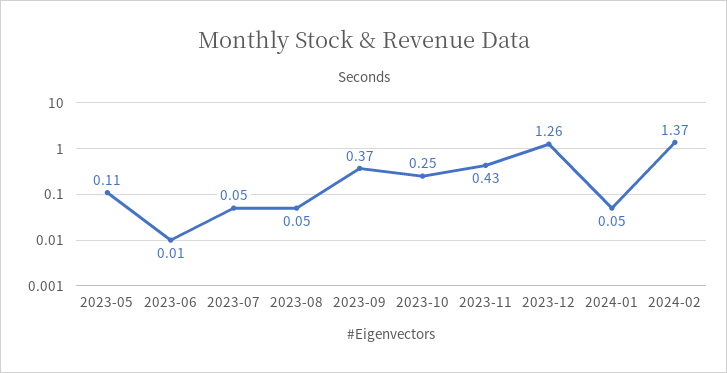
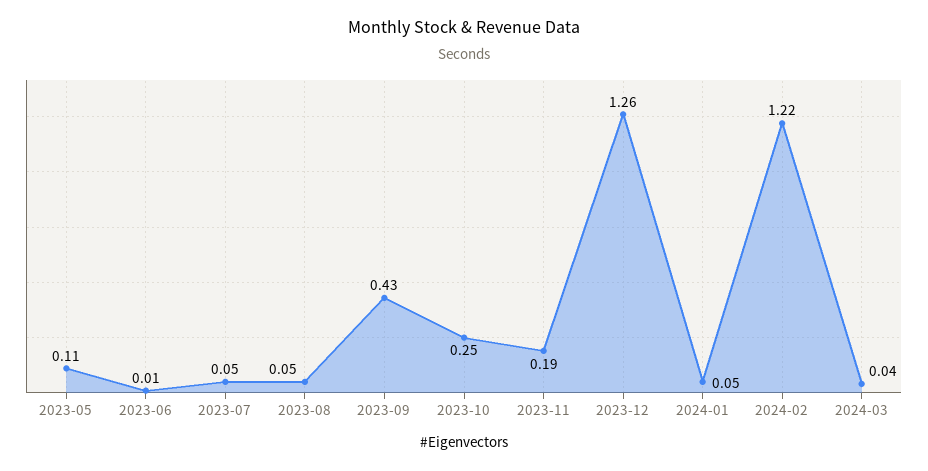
2023-09: 0.37 -> 0.43
2023-11: 0.43 -> 0.19
2024-02: 1.37 -> 1.22
2024-03: none -> 0.04

